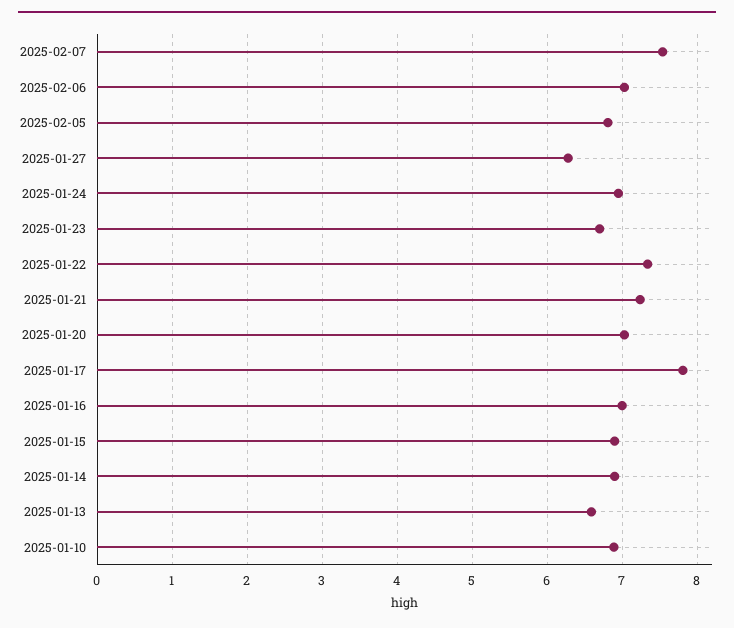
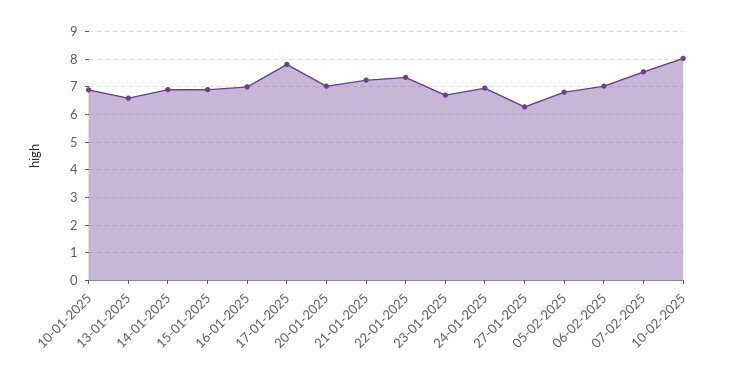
10-02-2025: none -> 8

